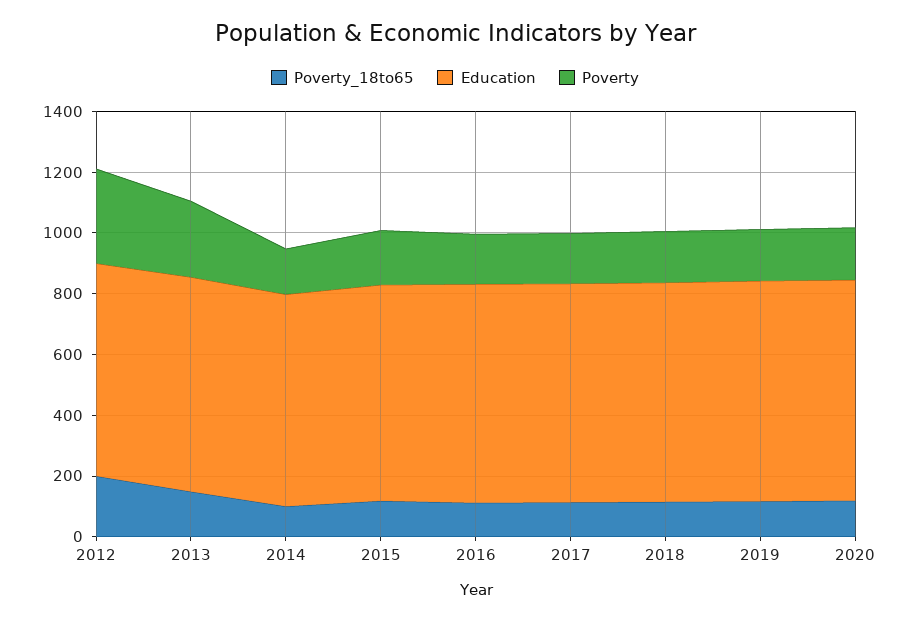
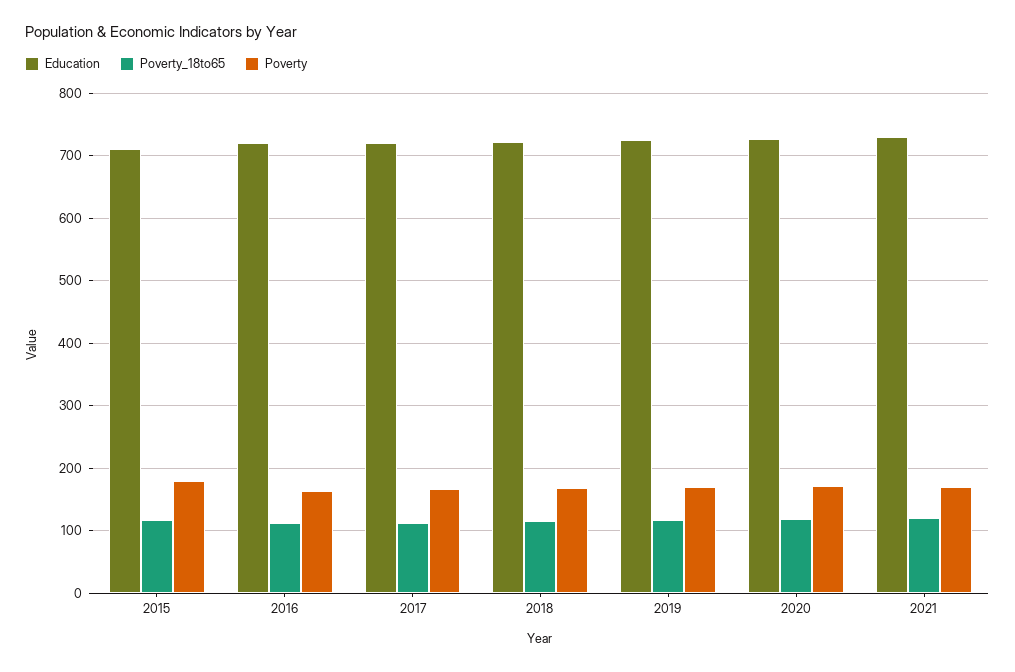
Poverty_18to65, 2012: 200 -> none
Education, 2012: 700 -> none
Poverty, 2012: 300 -> none
Poverty_18to65, 2013: 150 -> none
Education, 2013: 700 -> none
Poverty, 2013: 250 -> none
Poverty_18to65, 2014: 100 -> none
Education, 2014: 700 -> none
Poverty, 2014: 150 -> none
Education, 2021: none -> 730
Poverty_18to65, 2021: none -> 120
Poverty, 2021: none -> 170

